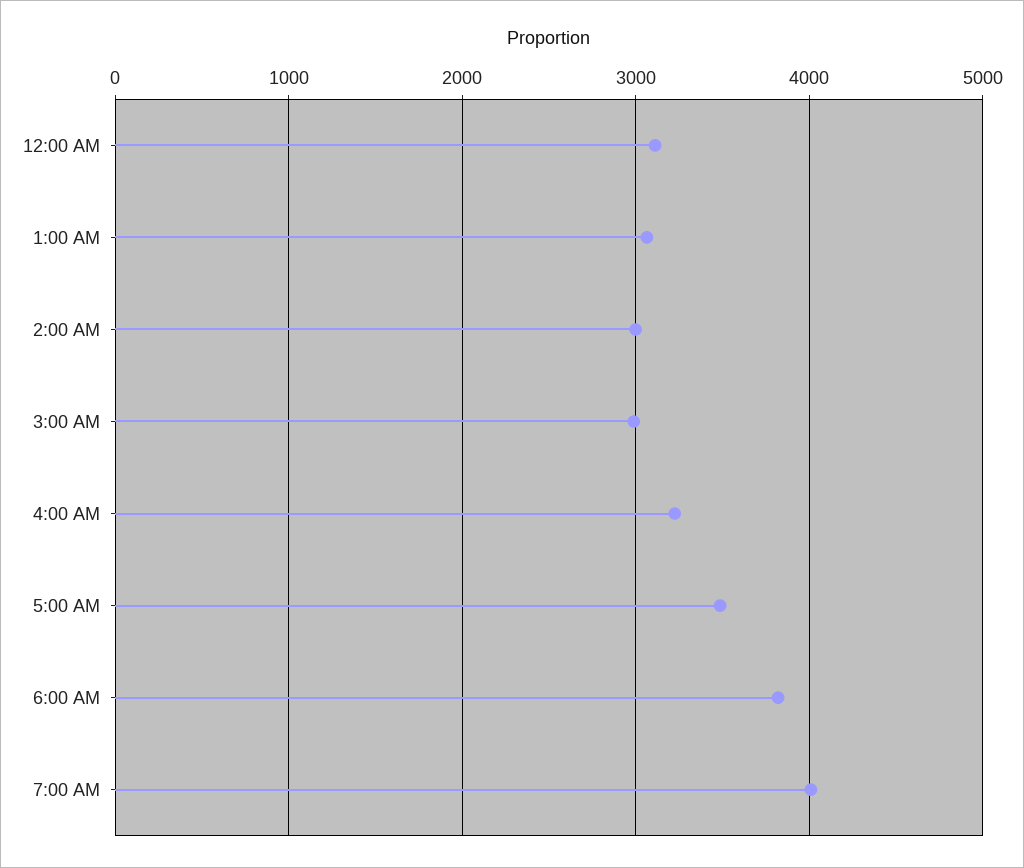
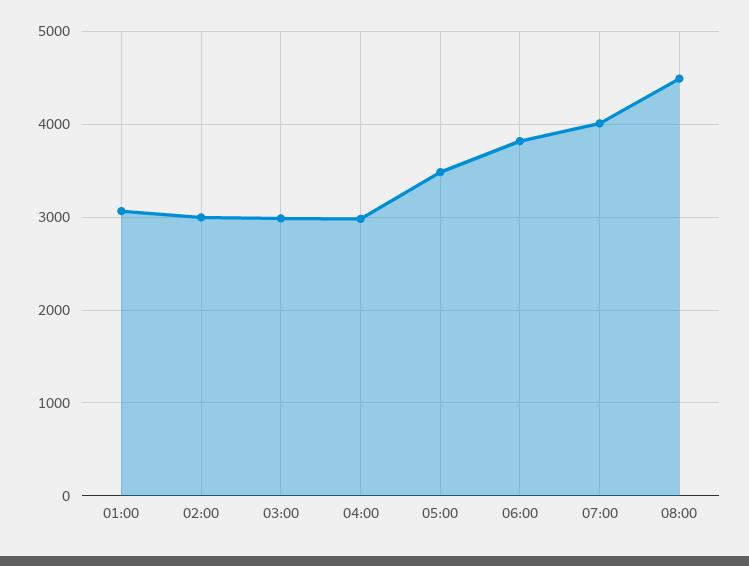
12:00 AM: 3100 -> none
4:00 AM: 3200 -> 3000
08:00: none -> 4500

